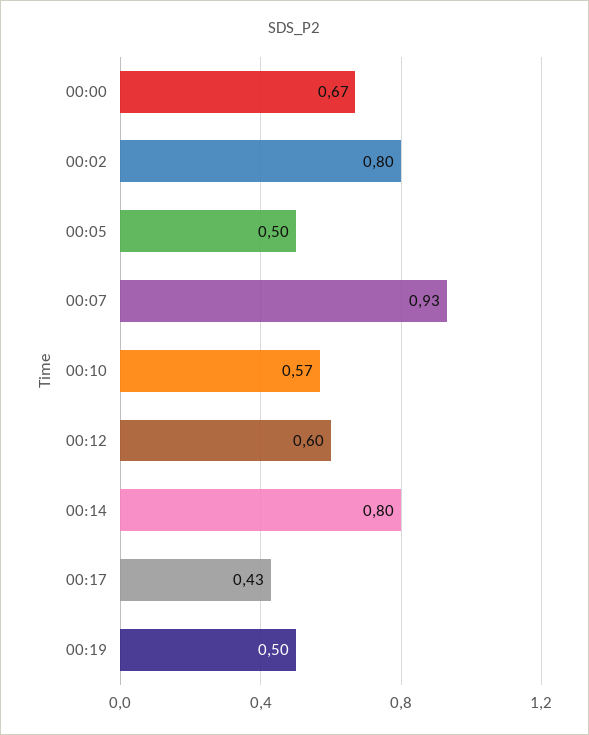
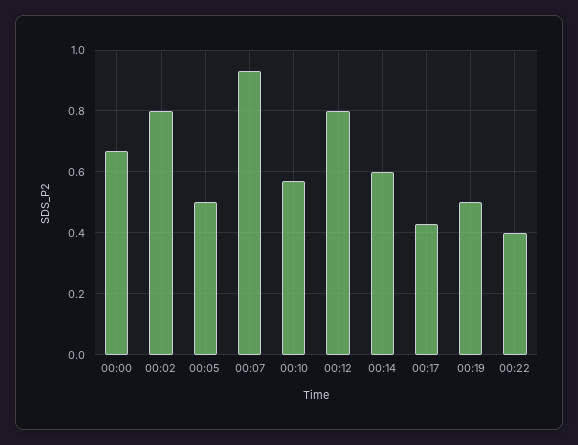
00:12: 0.6 -> 0.8
00:14: 0.8 -> 0.6
00:22: none -> 0.4

